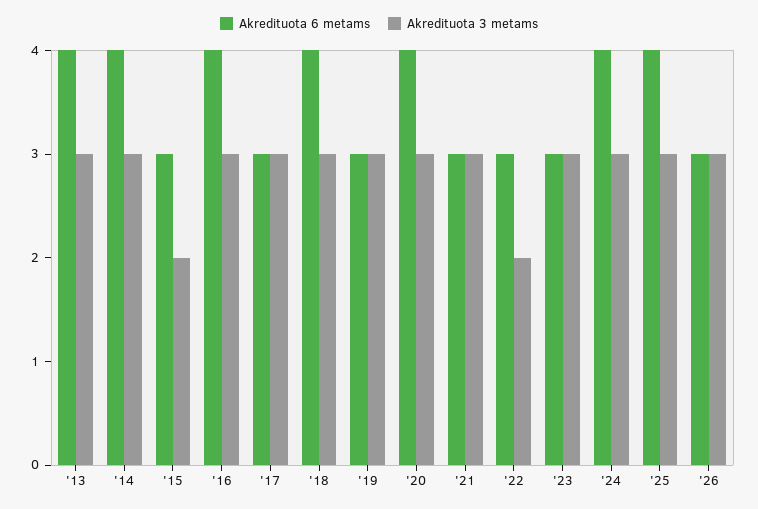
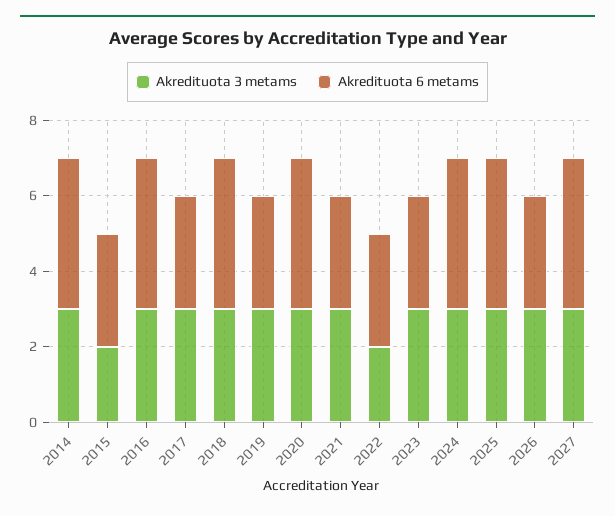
Akredituota 6 metams, '13: 4 -> none
Akredituota 3 metams, '13: 3 -> none
Akredituota 3 metams, 2027: none -> 3
Akredituota 6 metams, 2027: none -> 4

